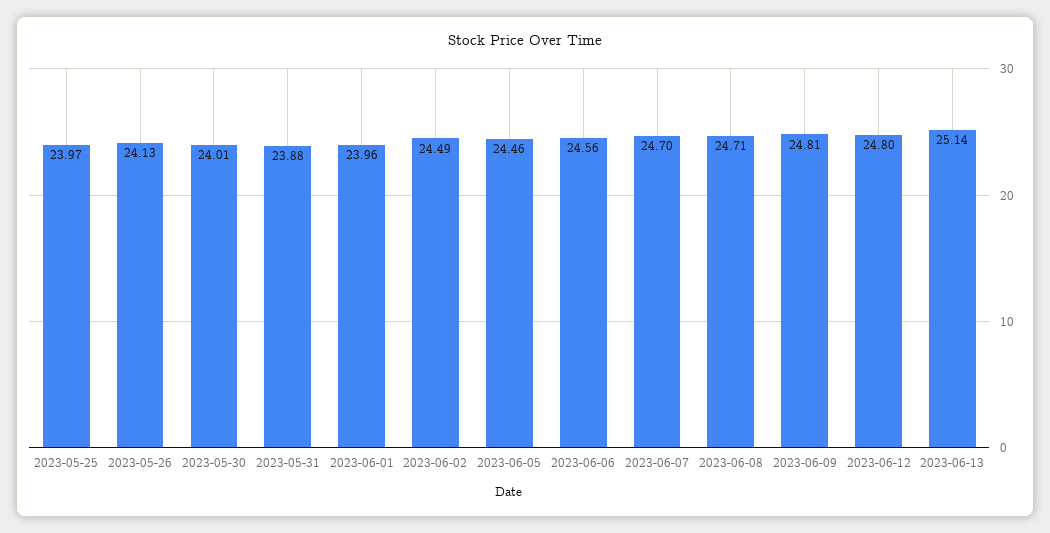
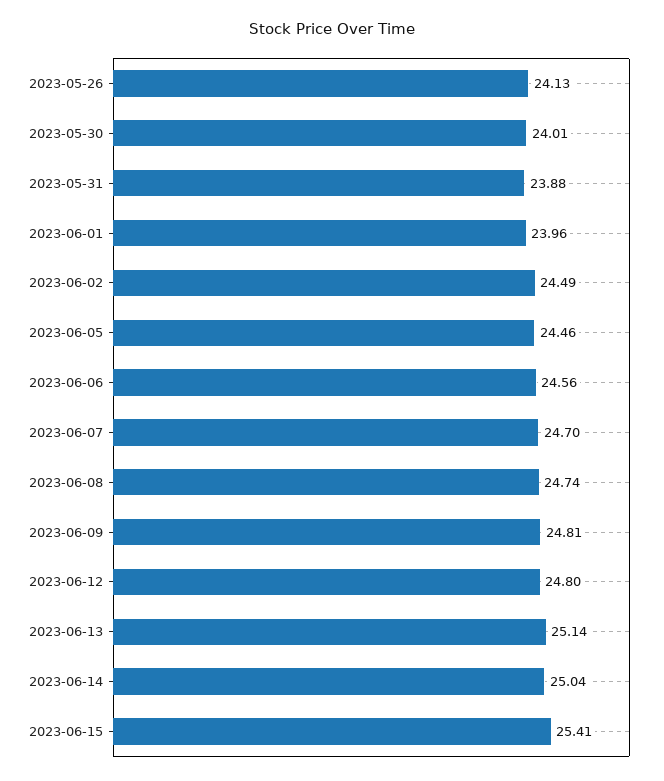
2023-05-25: 23.97 -> none
2023-06-08: 24.71 -> 24.74
2023-06-14: none -> 25.04
2023-06-15: none -> 25.41

